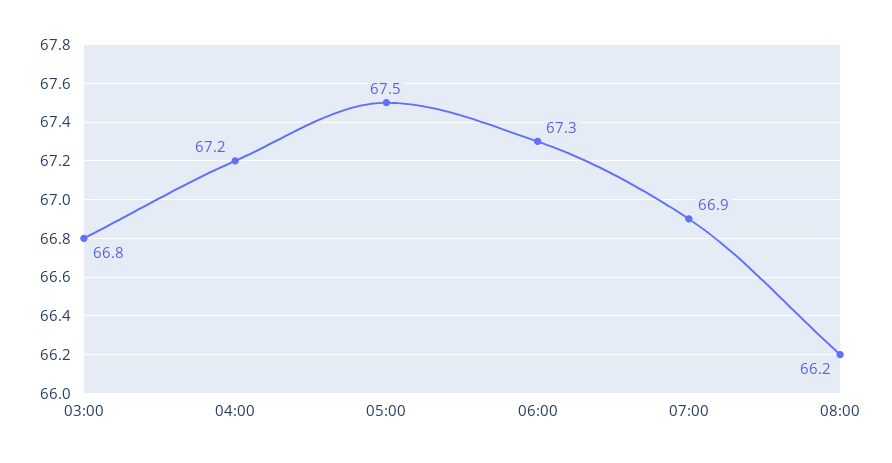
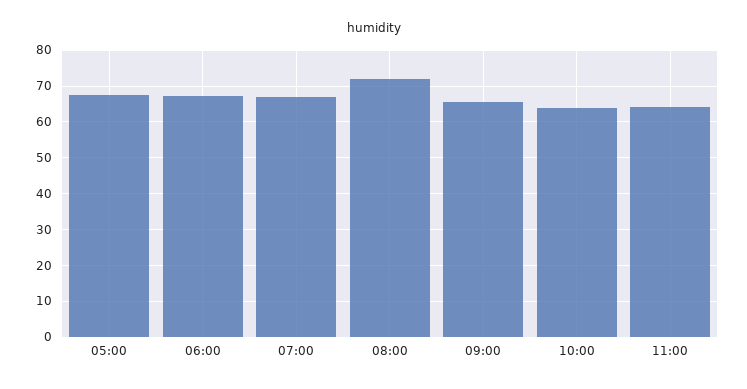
03:00: 66.8 -> none
04:00: 67.2 -> none
08:00: 66.2 -> 72
09:00: none -> 66
10:00: none -> 64
11:00: none -> 64

